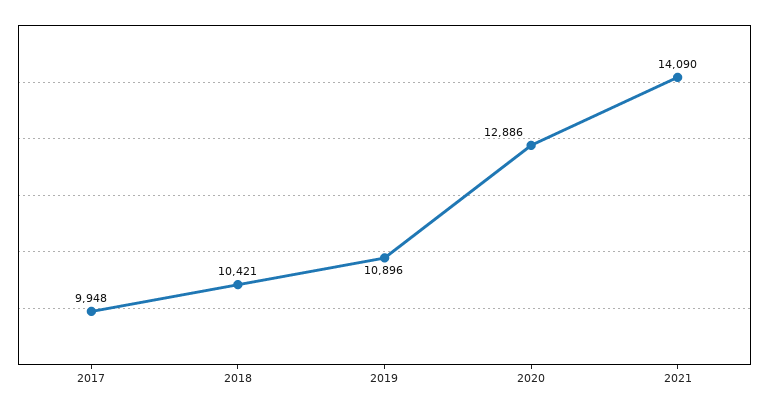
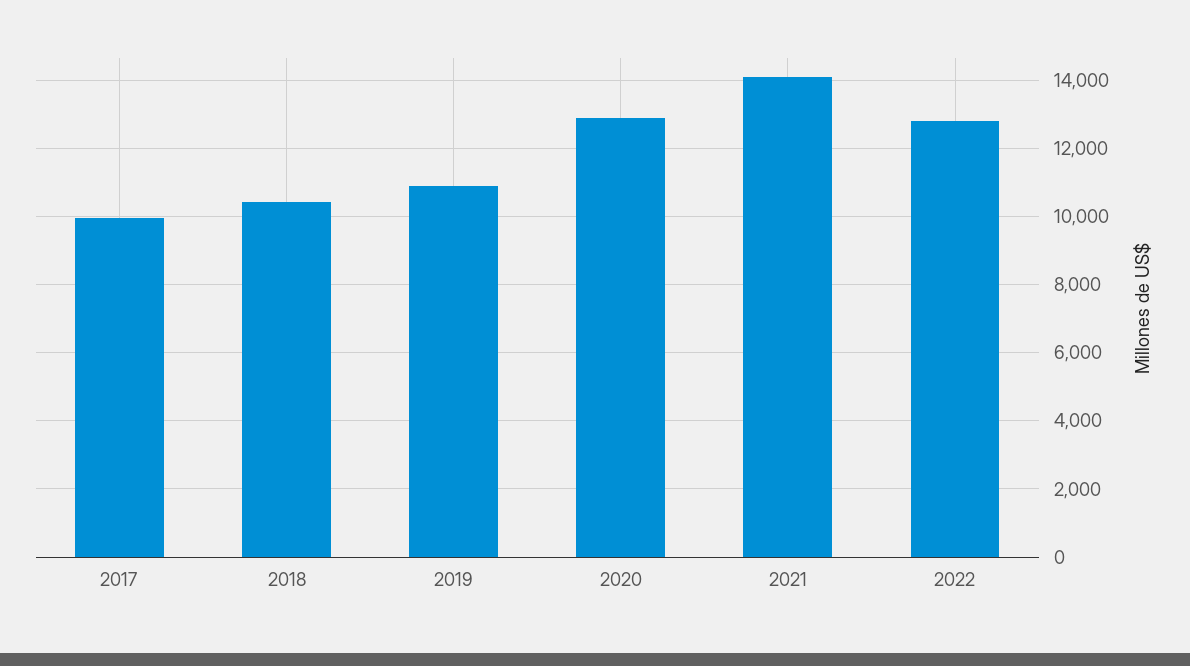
2022: none -> 12800

